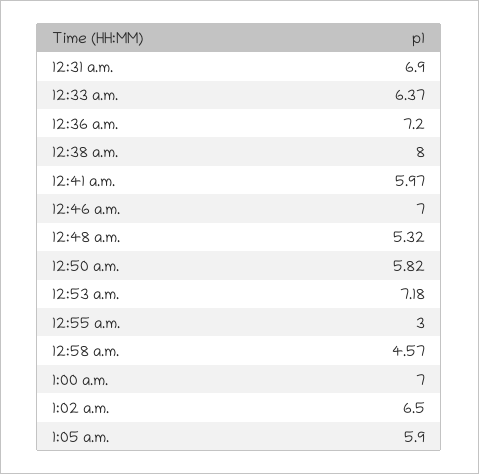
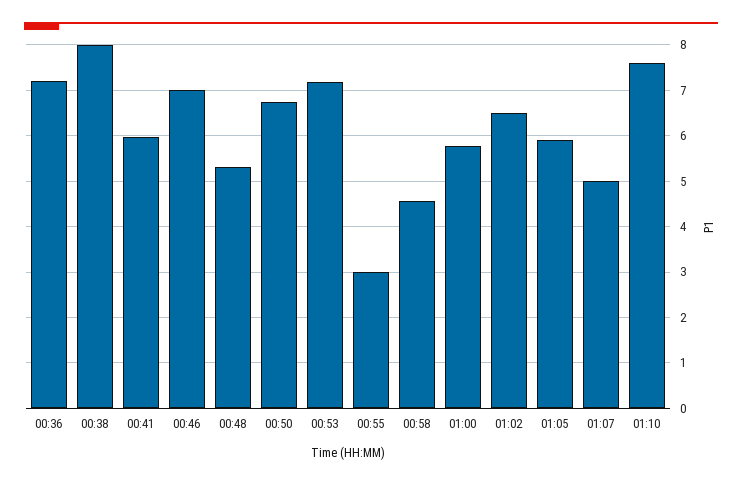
12:31 a.m.: 6.9 -> none
12:33 a.m.: 6.37 -> none
12:50 a.m.: 5.82 -> 6.8
1:00 a.m.: 7 -> 5.8
01:07: none -> 5
01:10: none -> 7.6

